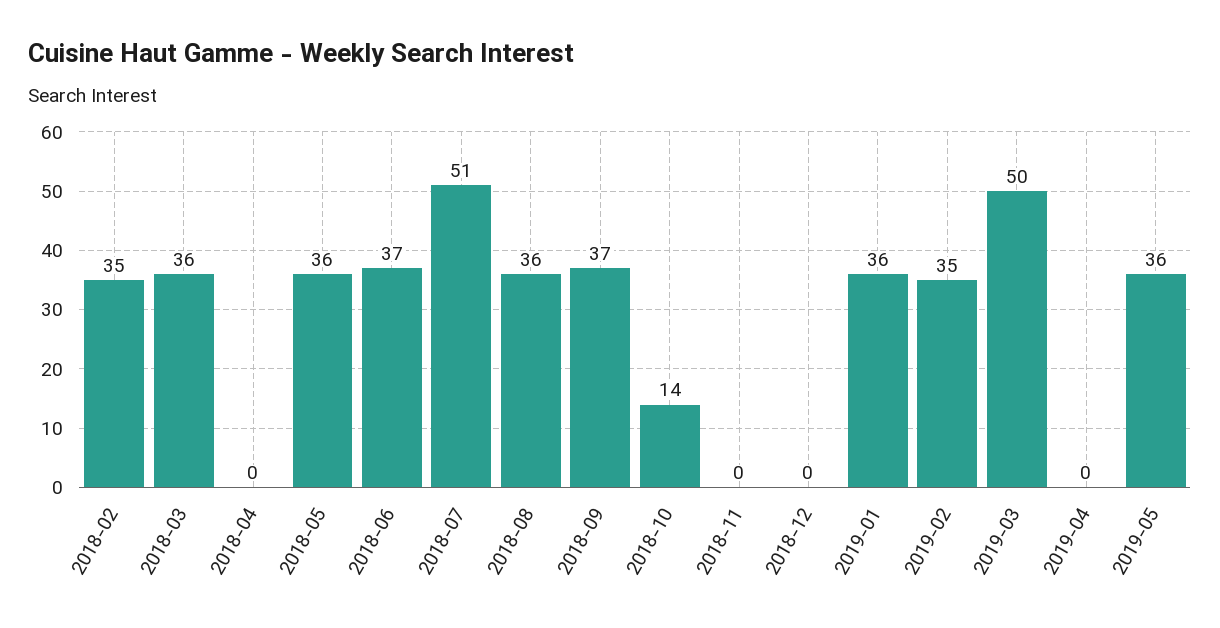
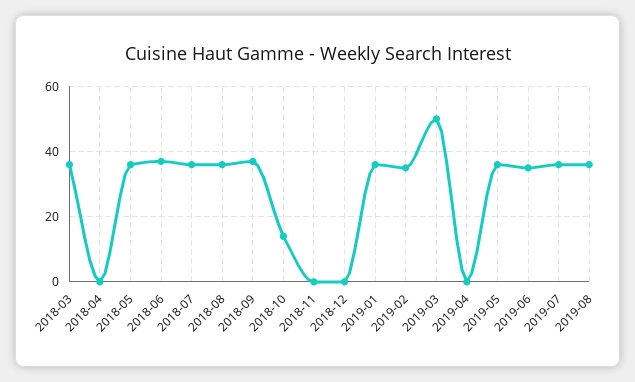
2018-02: 35 -> none
2018-07: 51 -> 35
2019-06: none -> 35
2019-07: none -> 35
2019-08: none -> 35

